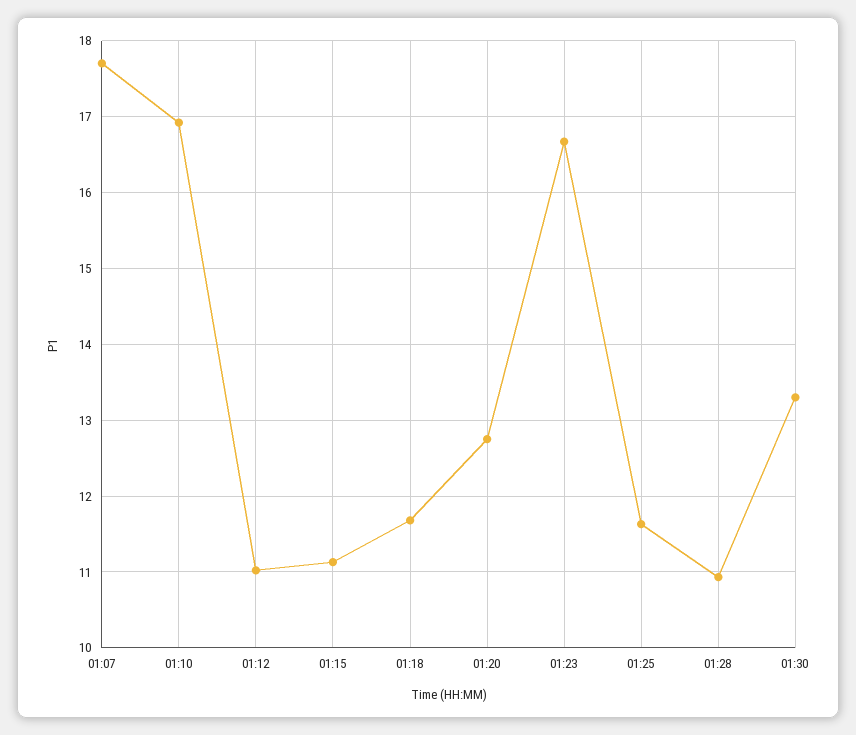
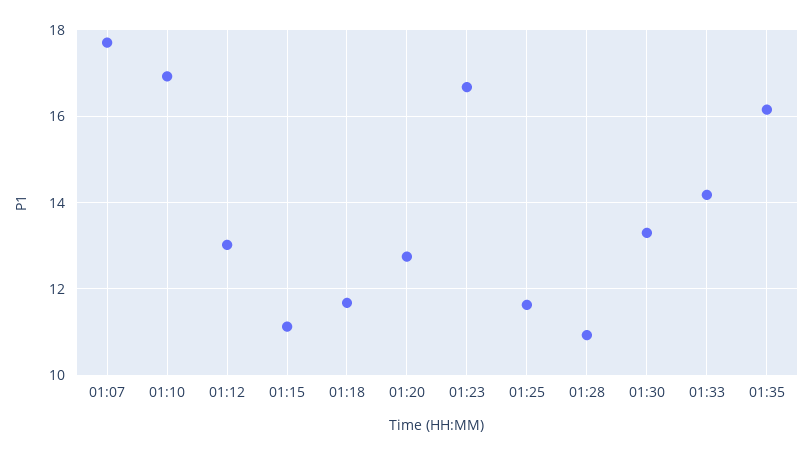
01:12: 11 -> 13
01:33: none -> 14.2
01:35: none -> 16.2

